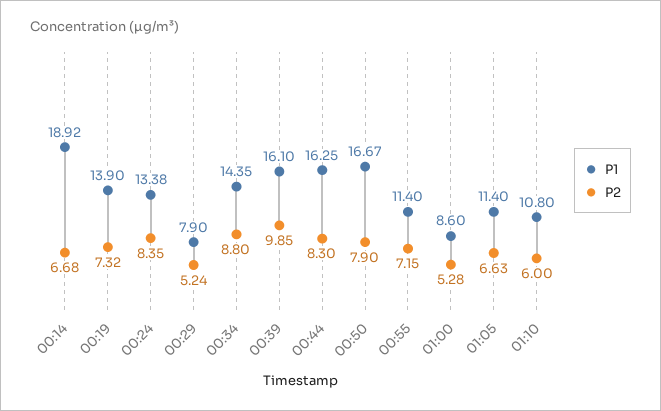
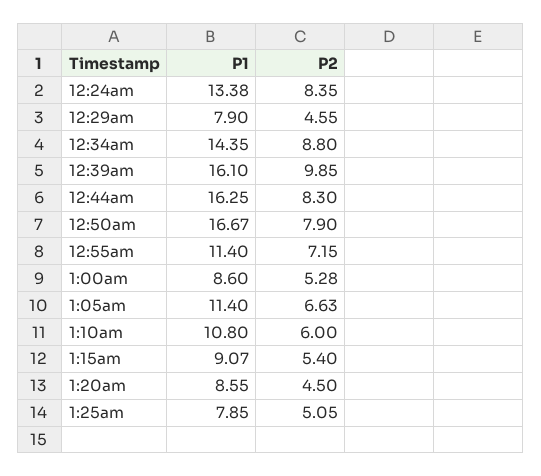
P1, 00:14: 18.92 -> none
P2, 00:14: 6.68 -> none
P1, 00:19: 13.9 -> none
P2, 00:19: 7.32 -> none
P2, 00:29: 5.24 -> 4.55
P1, 1:15am: none -> 9.07
P2, 1:15am: none -> 5.4
P1, 1:20am: none -> 8.55
P2, 1:20am: none -> 4.5
P1, 1:25am: none -> 7.85
P2, 1:25am: none -> 5.05

